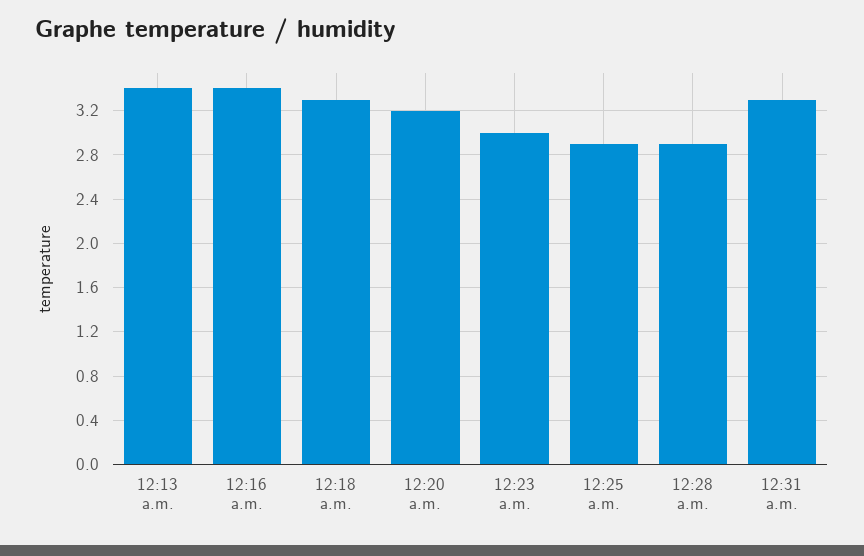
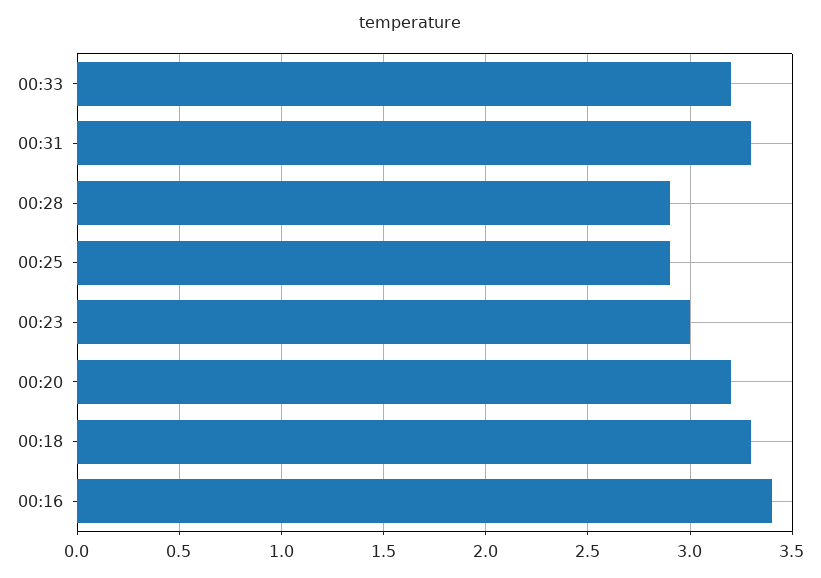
12:13 a.m.: 3.4 -> none
00:33: none -> 3.2

